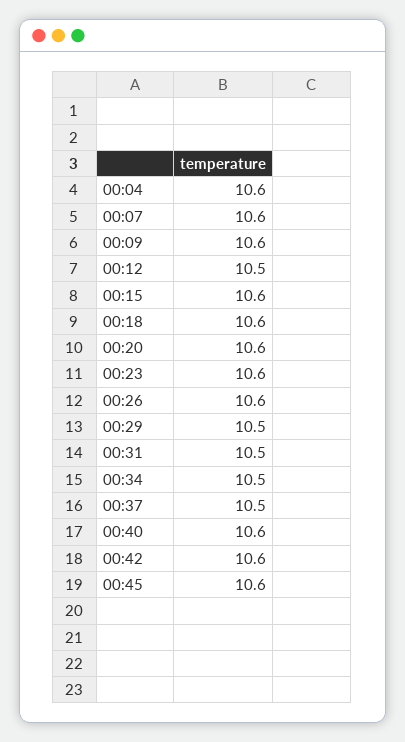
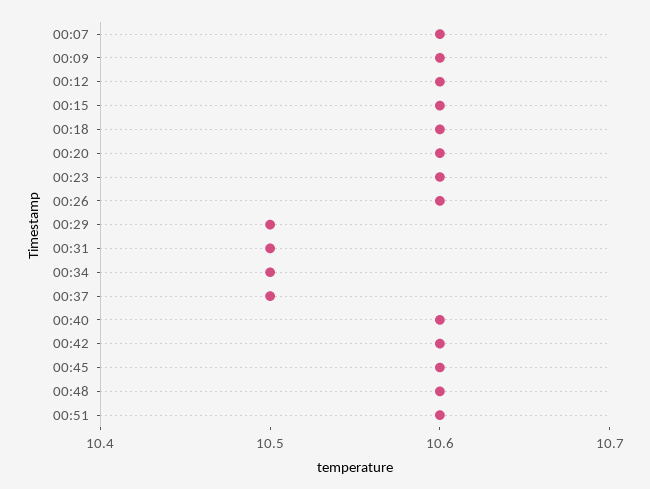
00:04: 10.6 -> none
00:12: 10.5 -> 10.6
00:48: none -> 10.6
00:51: none -> 10.6

